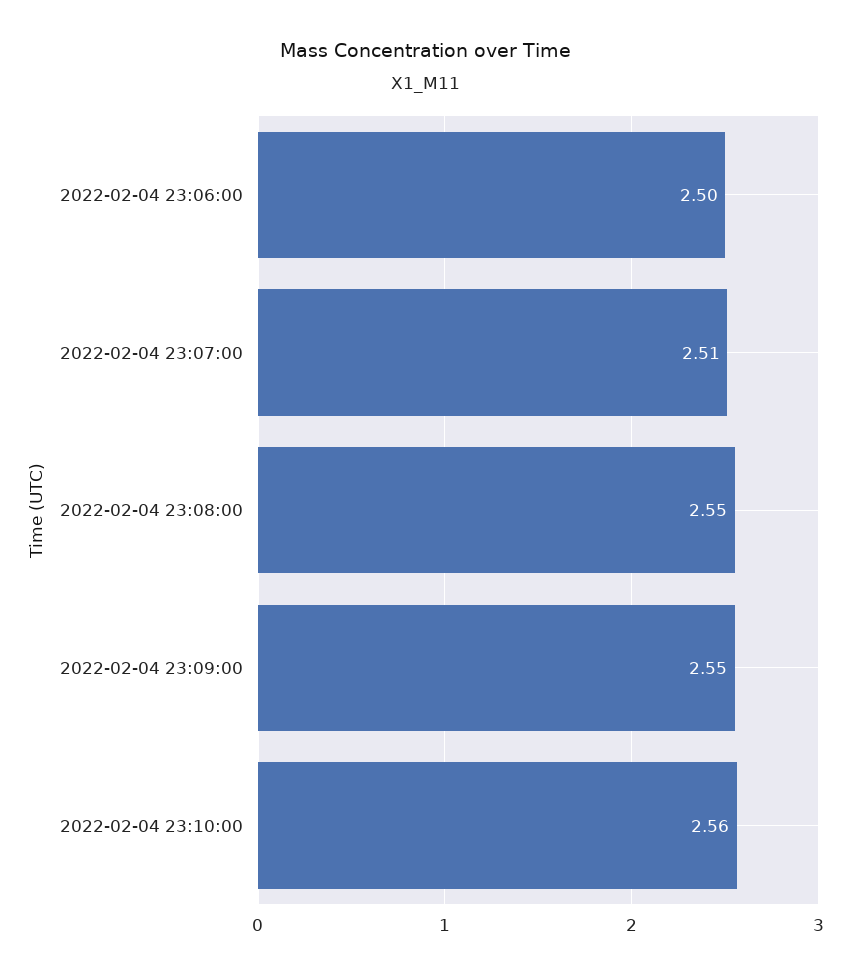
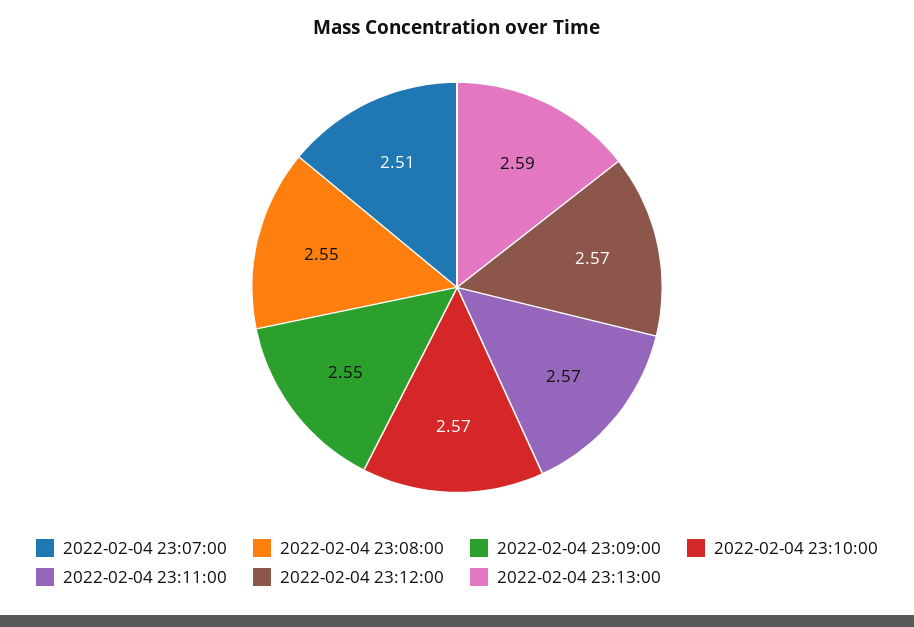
2022-02-04 23:06:00: 2.5 -> none
2022-02-04 23:10:00: 2.56 -> 2.57
2022-02-04 23:11:00: none -> 2.57
2022-02-04 23:12:00: none -> 2.57
2022-02-04 23:13:00: none -> 2.59

